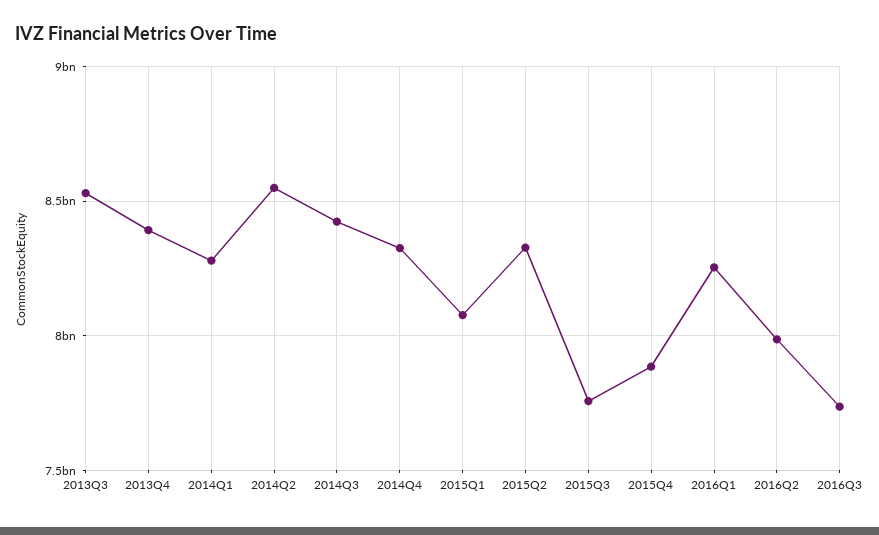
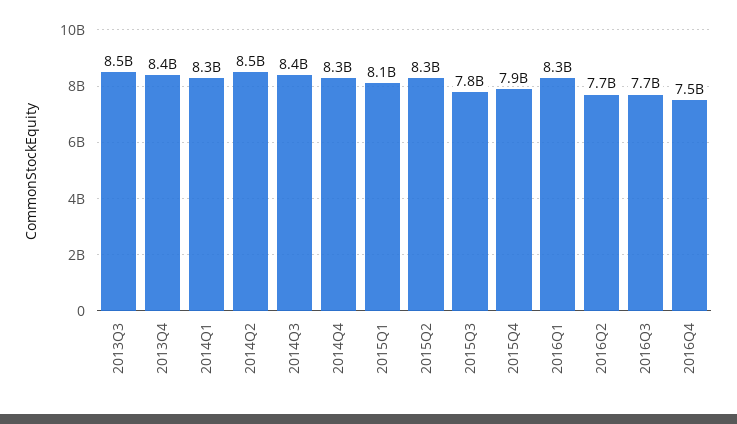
2016Q2: 8000000000 -> 7700000000
2016Q4: none -> 7500000000

